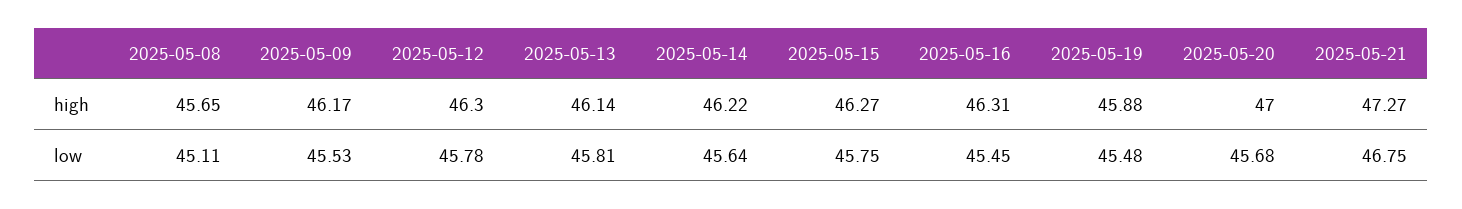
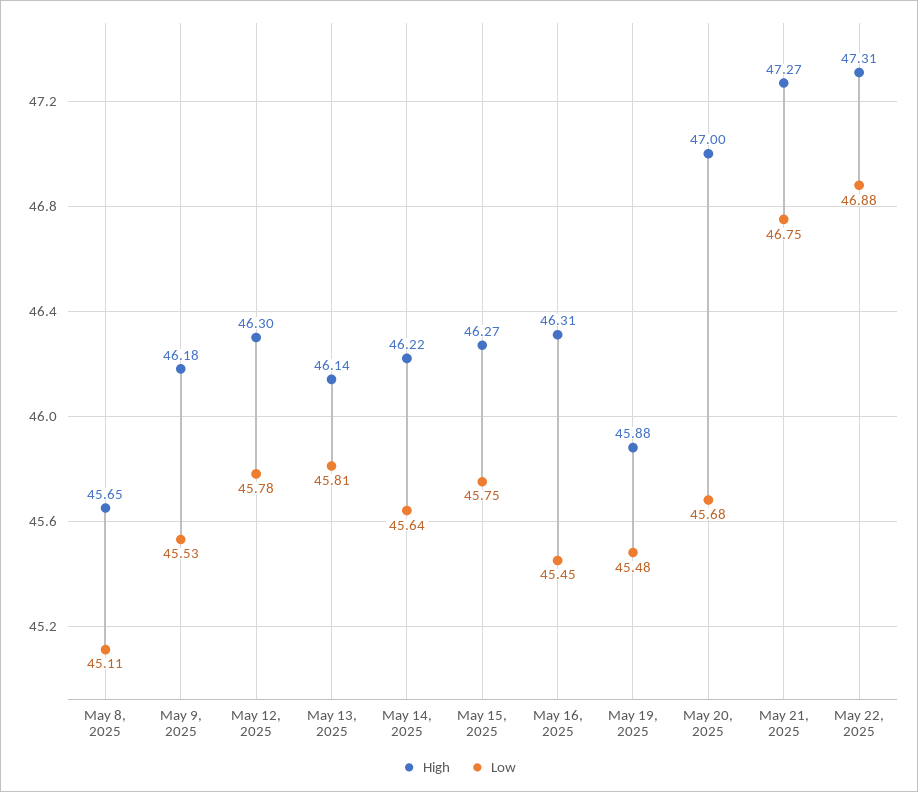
high, 2025-05-09: 46.17 -> 46.18
high, May 22, 2025: none -> 47.31
low, May 22, 2025: none -> 46.88

